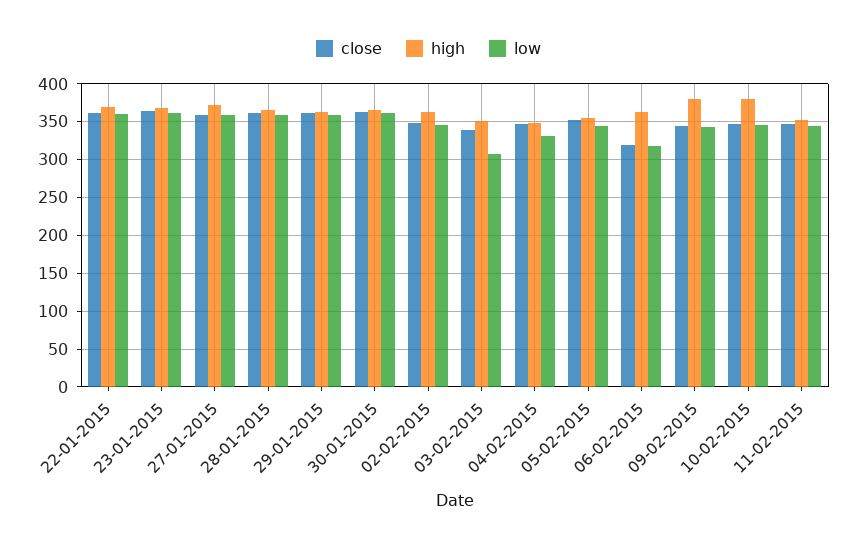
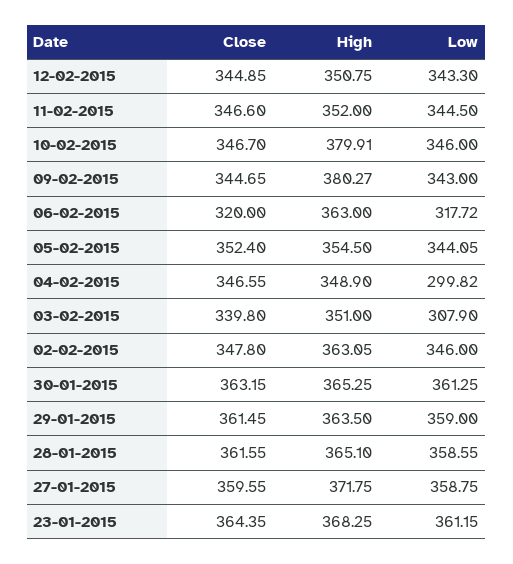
close, 22-01-2015: 360 -> none
high, 22-01-2015: 370 -> none
low, 22-01-2015: 360 -> none
low, 04-02-2015: 330 -> 299.82
close, 12-02-2015: none -> 344.85
high, 12-02-2015: none -> 350.75
low, 12-02-2015: none -> 343.3

